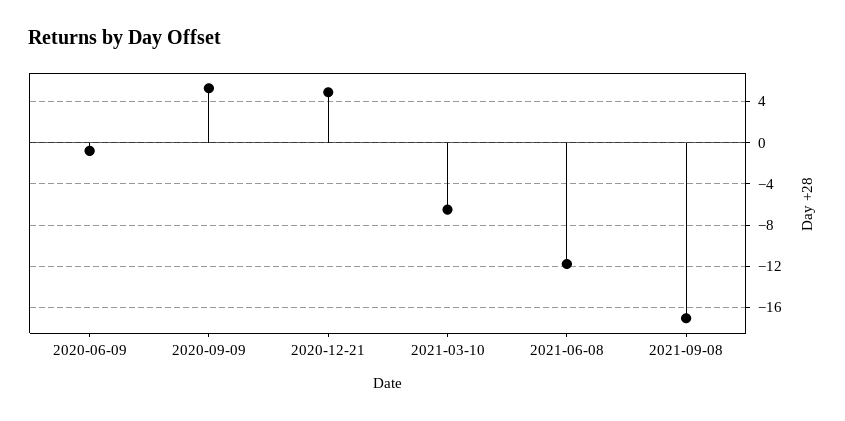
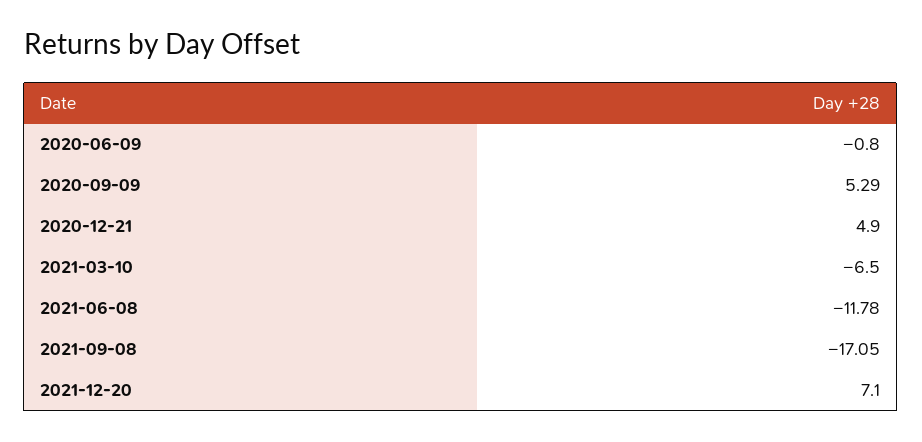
2021-12-20: none -> 7.1

